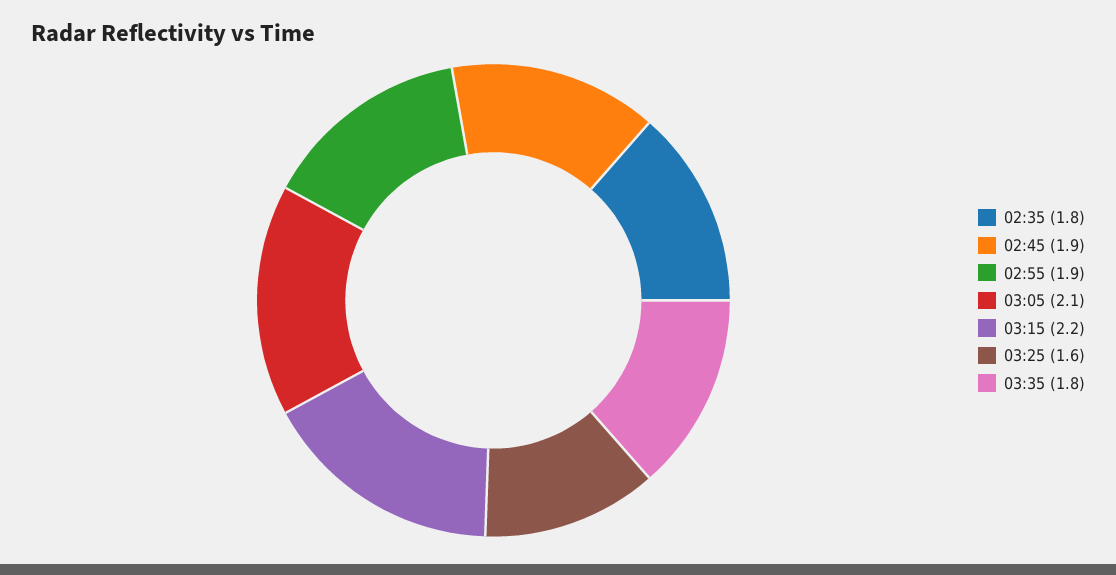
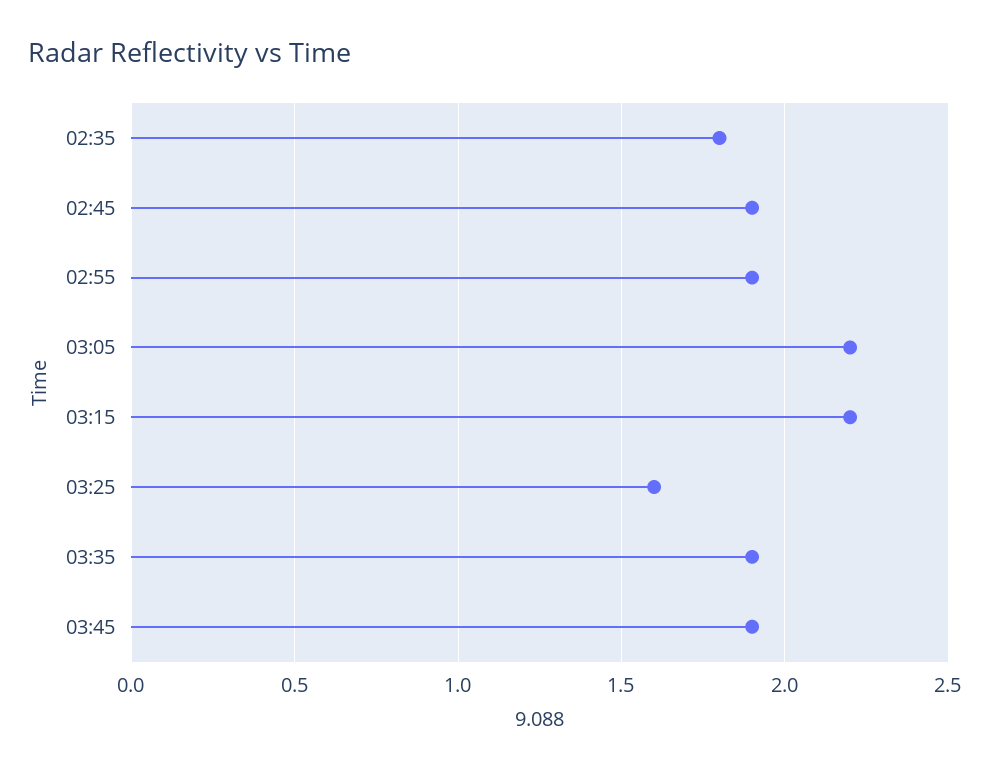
03:05: 2.1 -> 2.2
03:35: 1.8 -> 1.9
03:45: none -> 1.9

